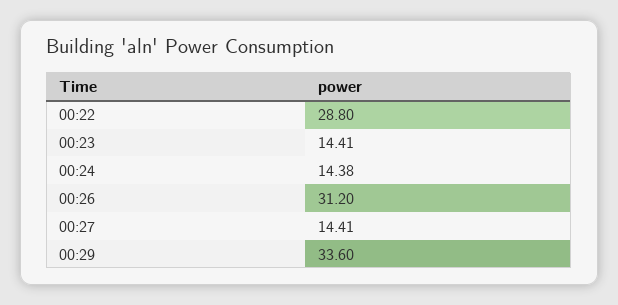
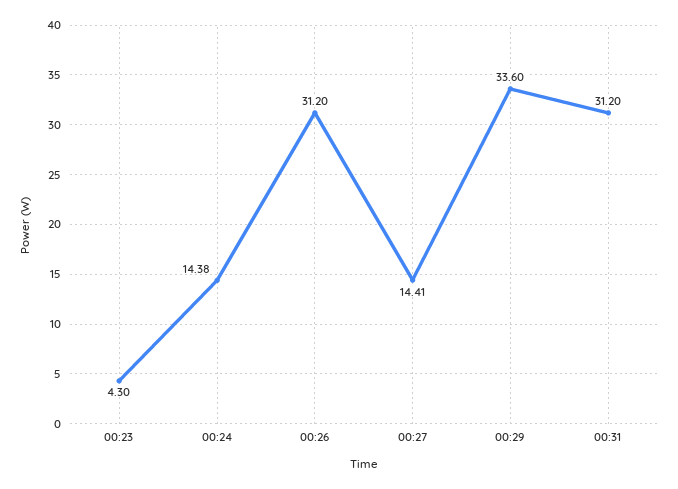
00:22: 28.8 -> none
00:23: 14.41 -> 4.3
00:31: none -> 31.2

